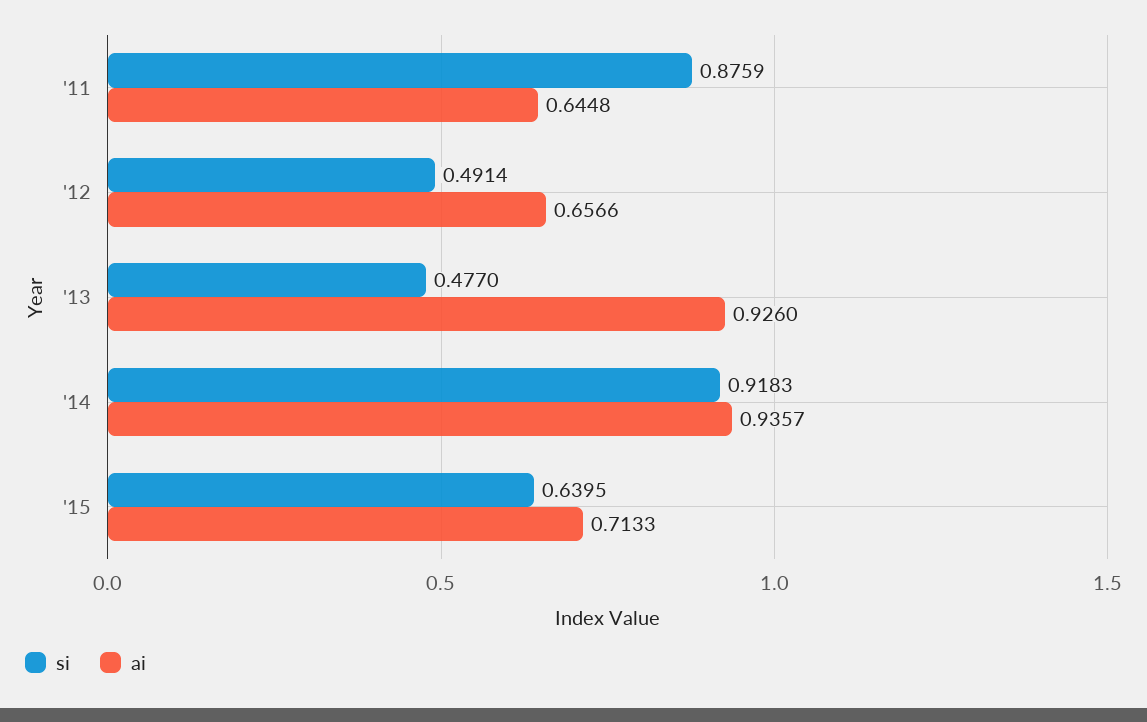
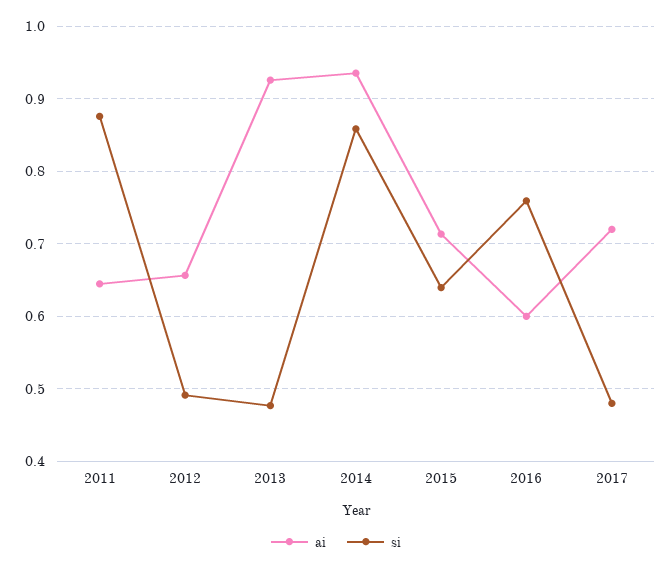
si, '14: 0.9183 -> 0.86
ai, 2016: none -> 0.6
si, 2016: none -> 0.76
ai, 2017: none -> 0.72
si, 2017: none -> 0.48

